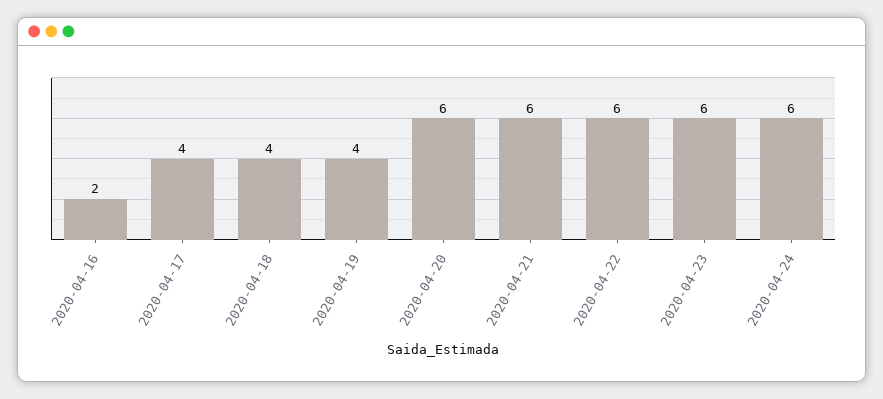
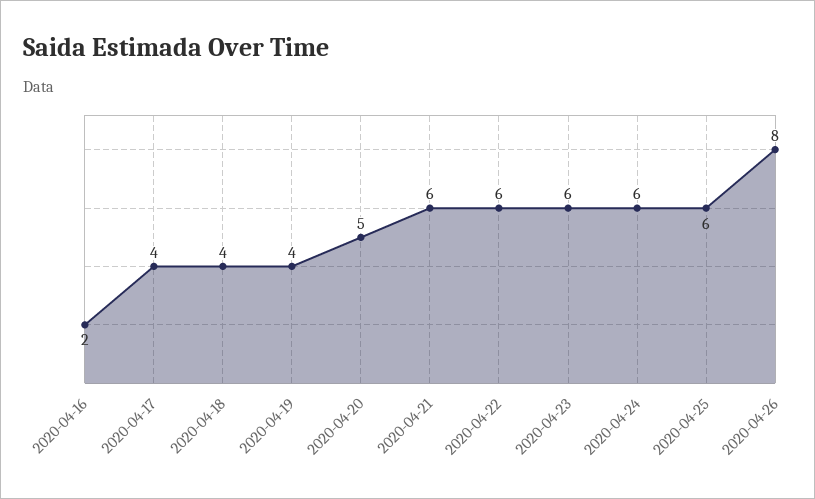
2020-04-20: 6 -> 5
2020-04-25: none -> 6
2020-04-26: none -> 8

